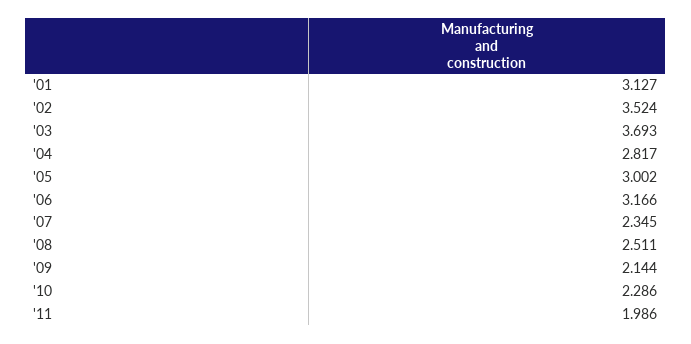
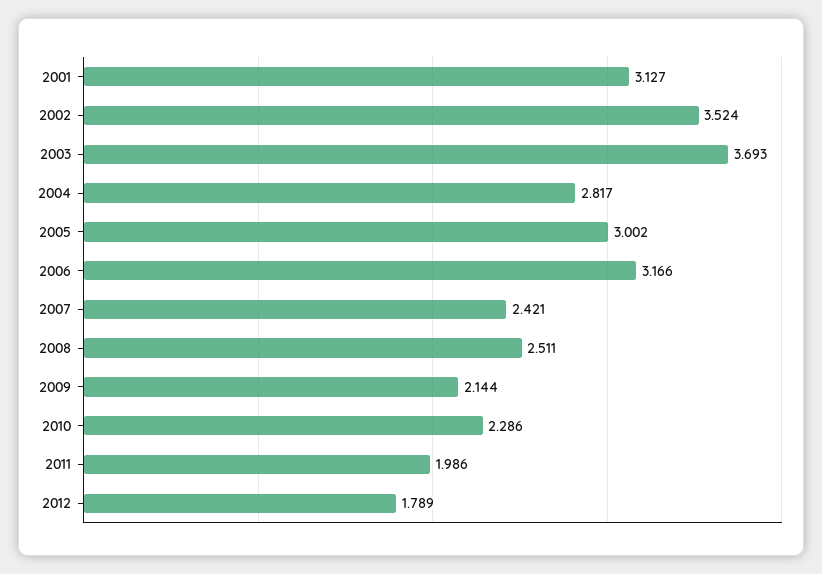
'07: 2.345 -> 2.421
2012: none -> 1.789

